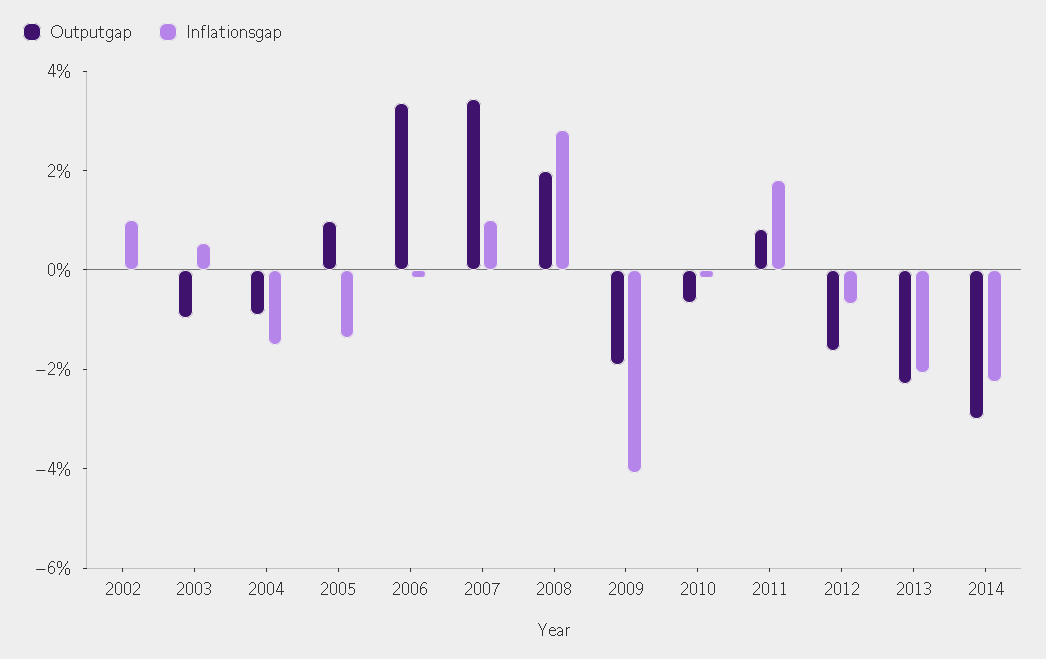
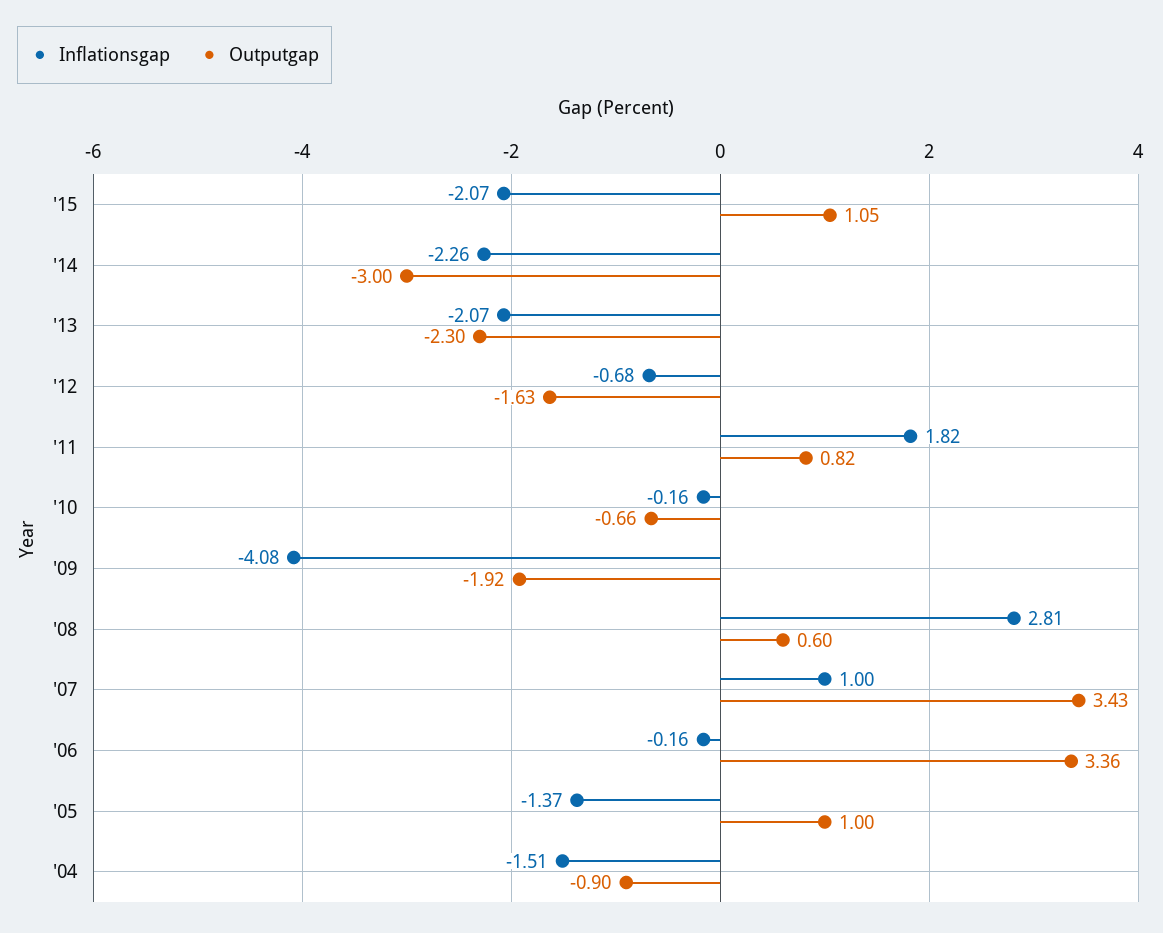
Outputgap, 2002: 0 -> none
Inflationsgap, 2002: 1 -> none
Outputgap, 2003: -1 -> none
Inflationsgap, 2003: 0.5 -> none
Outputgap, 2008: 2 -> 0.6
Inflationsgap, '15: none -> -2.07
Outputgap, '15: none -> 1.05

